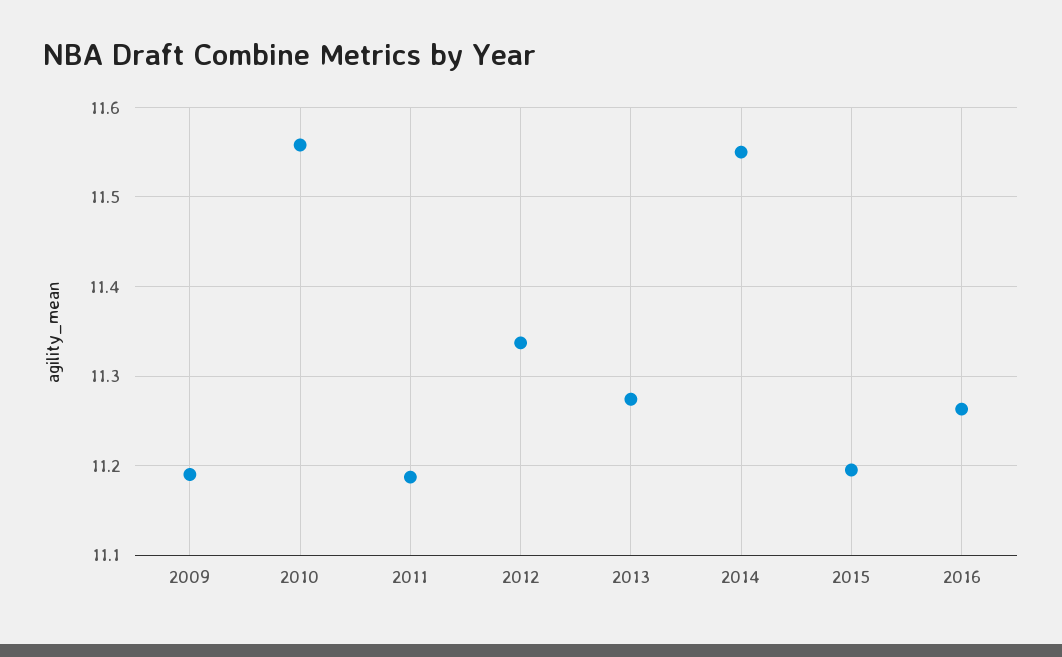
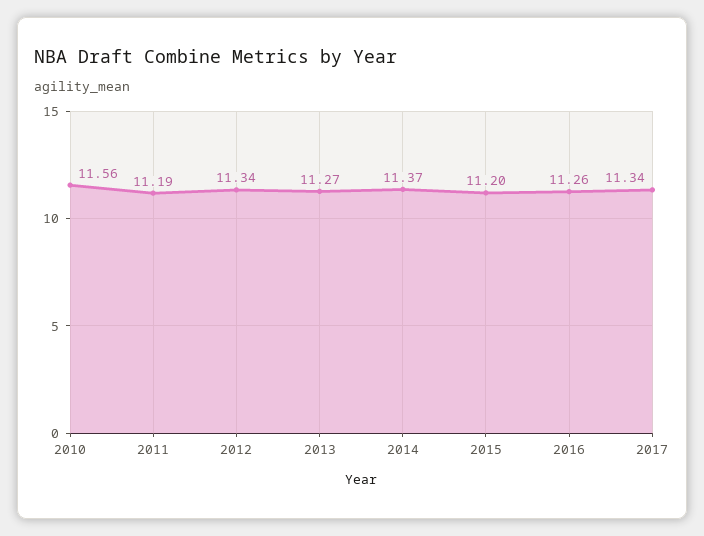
2009: 11.19 -> none
2014: 11.55 -> 11.37
2017: none -> 11.34

